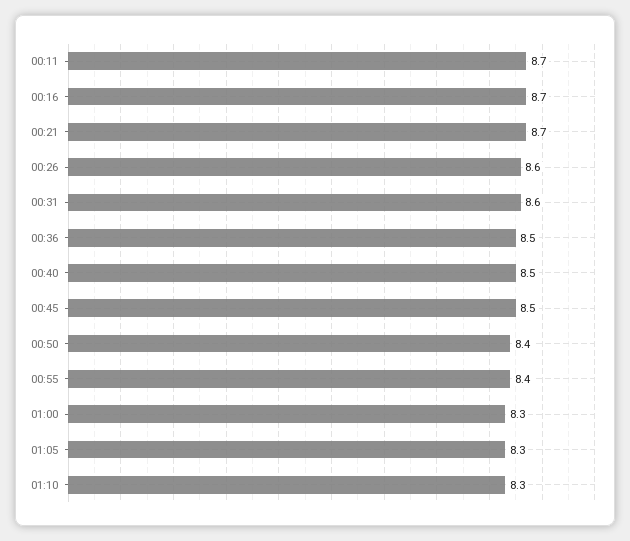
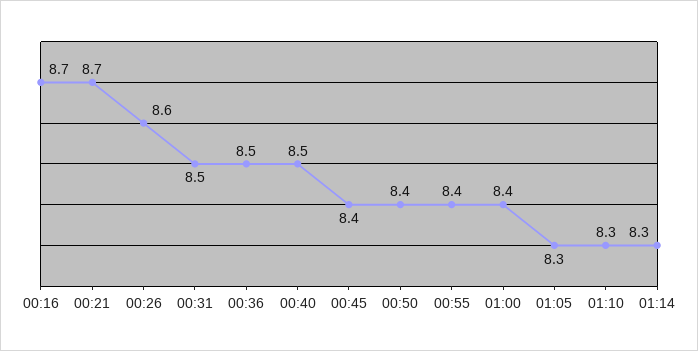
00:11: 8.7 -> none
00:31: 8.6 -> 8.5
00:45: 8.5 -> 8.4
01:00: 8.3 -> 8.4
01:14: none -> 8.3

